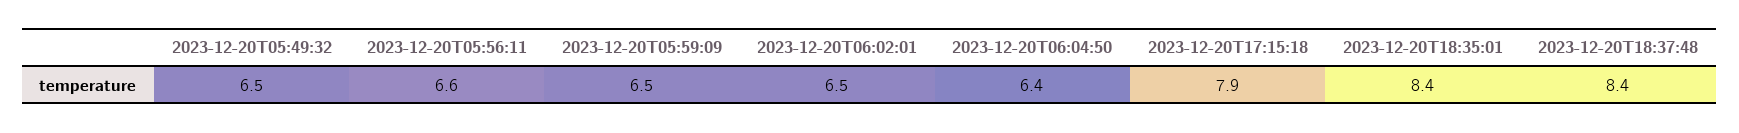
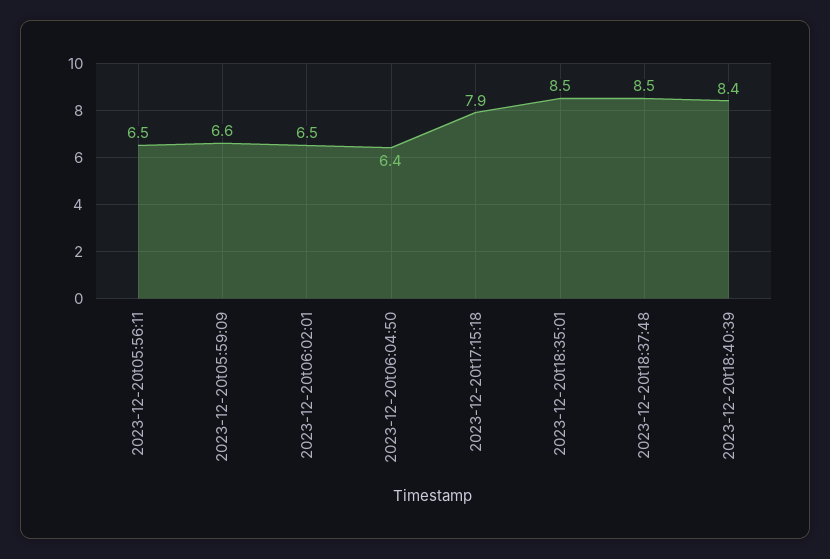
2023-12-20T05:49:32: 6.5 -> none
2023-12-20T05:56:11: 6.6 -> 6.5
2023-12-20T05:59:09: 6.5 -> 6.6
2023-12-20T18:35:01: 8.4 -> 8.5
2023-12-20T18:37:48: 8.4 -> 8.5
2023-12-20t18:40:39: none -> 8.4

